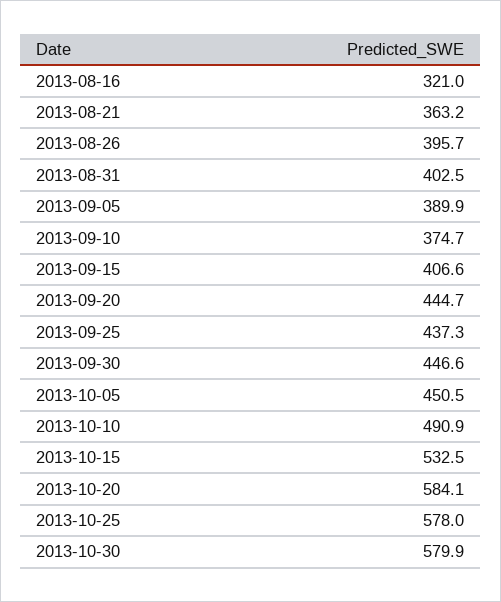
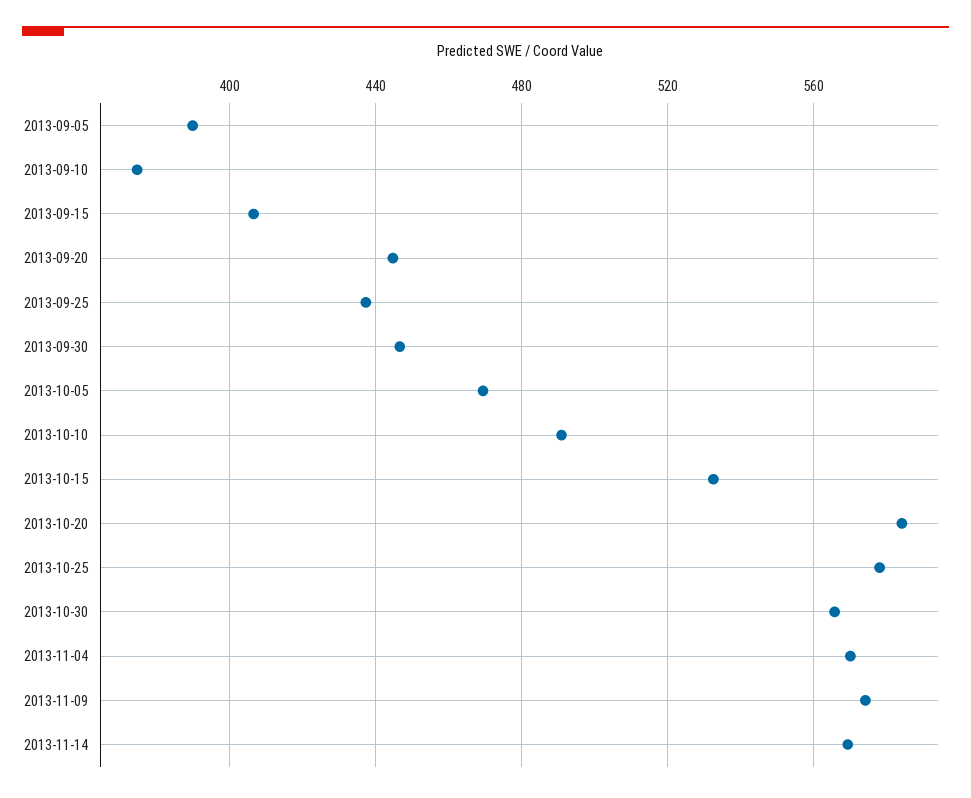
2013-08-16: 321 -> none
2013-08-21: 363.2 -> none
2013-08-26: 395.7 -> none
2013-08-31: 402.5 -> none
2013-10-05: 450.5 -> 470
2013-10-30: 579.9 -> 565
2013-11-04: none -> 570
2013-11-09: none -> 575
2013-11-14: none -> 570

